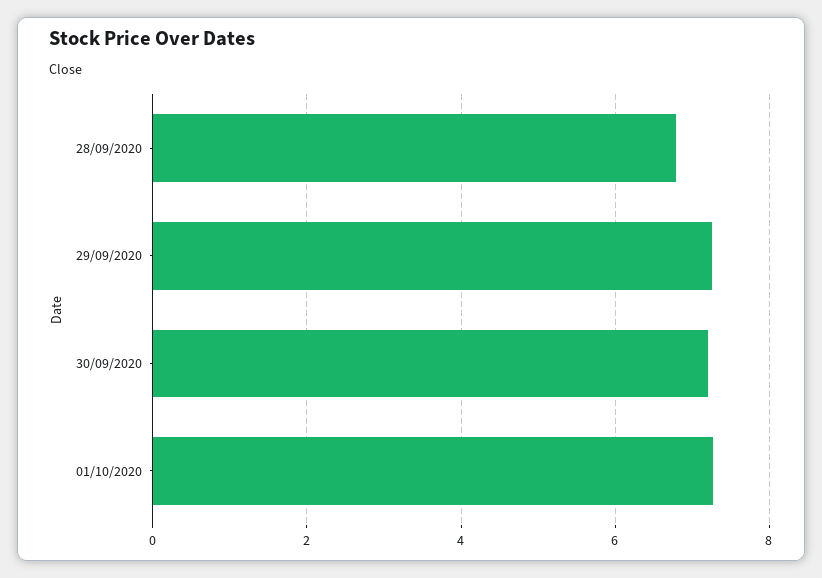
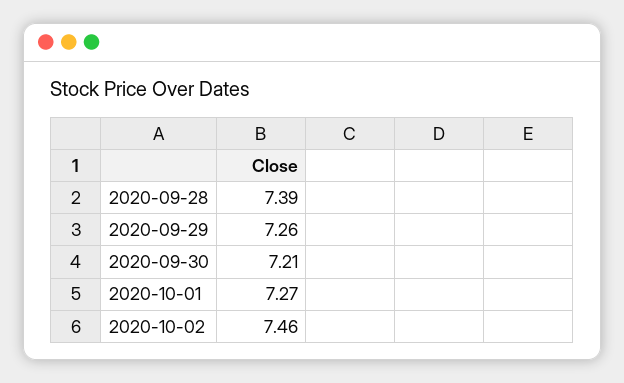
28/09/2020: 6.8 -> 7.39
2020-10-02: none -> 7.46

